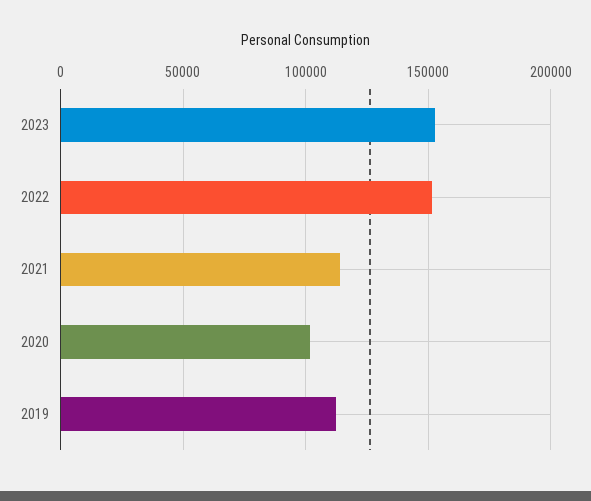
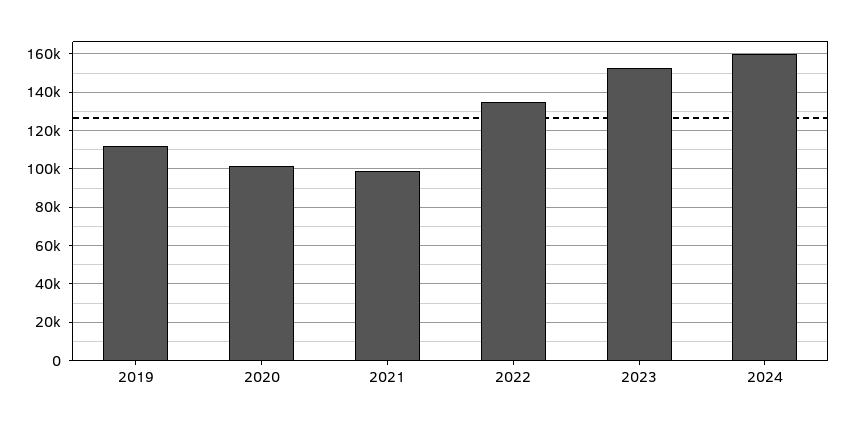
2022: 150000 -> 135000
2021: 115000 -> 100000
2024: none -> 160000

